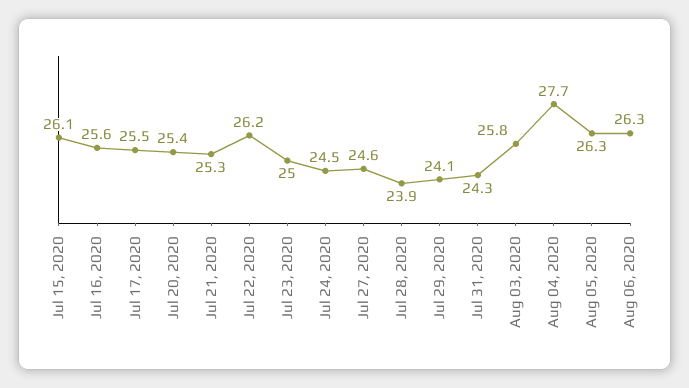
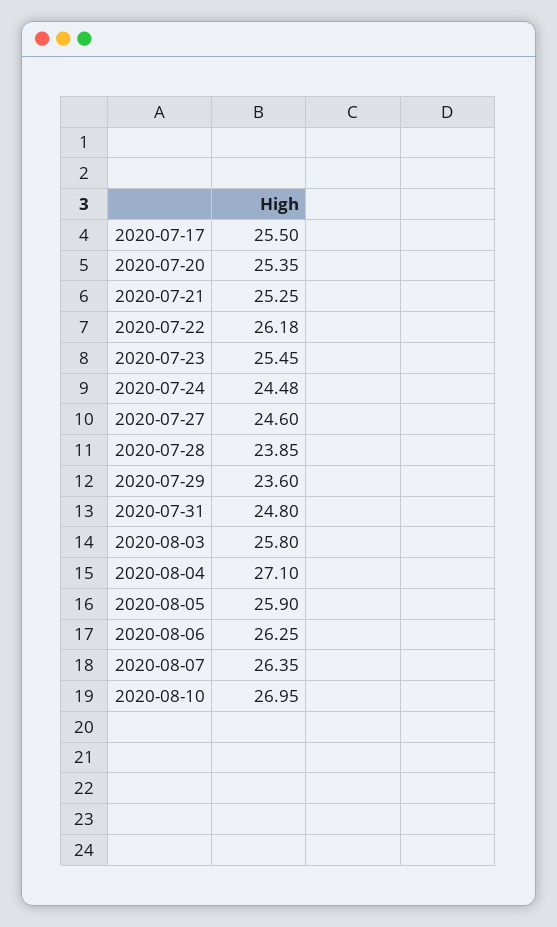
Jul 15, 2020: 26.1 -> none
Jul 16, 2020: 25.6 -> none
Jul 23, 2020: 25 -> 25.45
Jul 29, 2020: 24.1 -> 23.6
Jul 31, 2020: 24.3 -> 24.8
Aug 04, 2020: 27.7 -> 27.1
Aug 05, 2020: 26.3 -> 25.9
2020-08-07: none -> 26.35
2020-08-10: none -> 26.95

